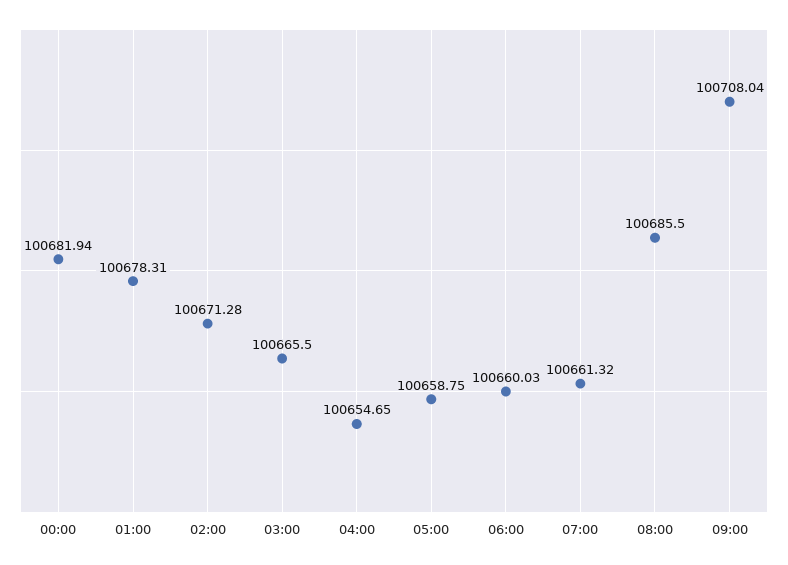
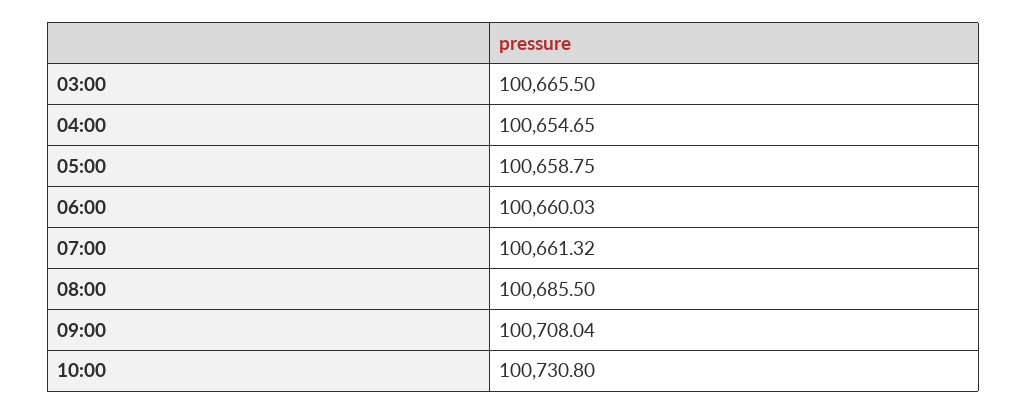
00:00: 100681.94 -> none
01:00: 100678.31 -> none
02:00: 100671.28 -> none
10:00: none -> 100730.8

